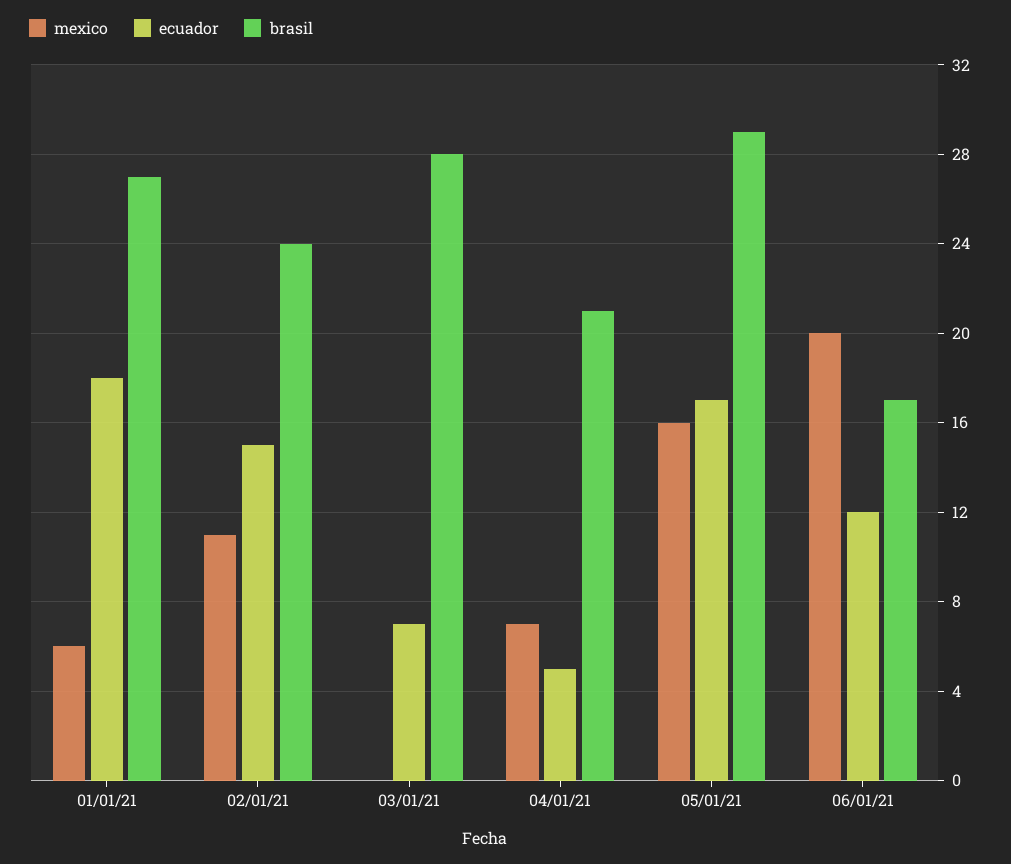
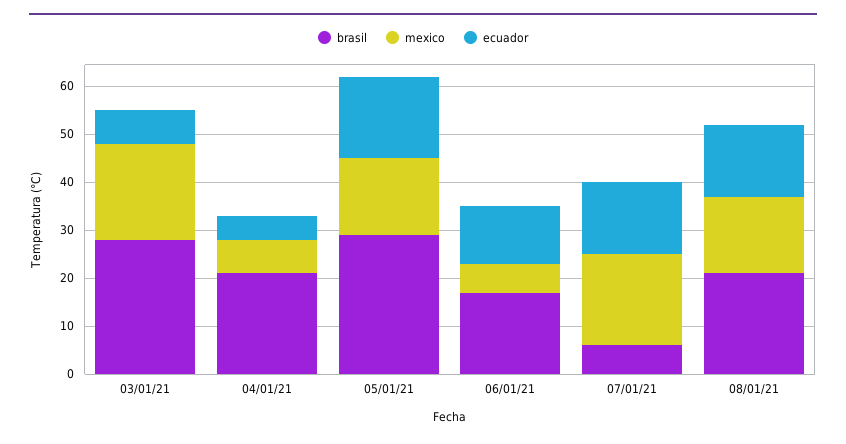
mexico, 01/01/21: 6 -> none
ecuador, 01/01/21: 18 -> none
brasil, 01/01/21: 27 -> none
mexico, 02/01/21: 11 -> none
ecuador, 02/01/21: 15 -> none
brasil, 02/01/21: 24 -> none
mexico, 03/01/21: 0 -> 20
mexico, 06/01/21: 20 -> 5
brasil, 07/01/21: none -> 5
mexico, 07/01/21: none -> 20
ecuador, 07/01/21: none -> 15
brasil, 08/01/21: none -> 20
mexico, 08/01/21: none -> 15
ecuador, 08/01/21: none -> 15

